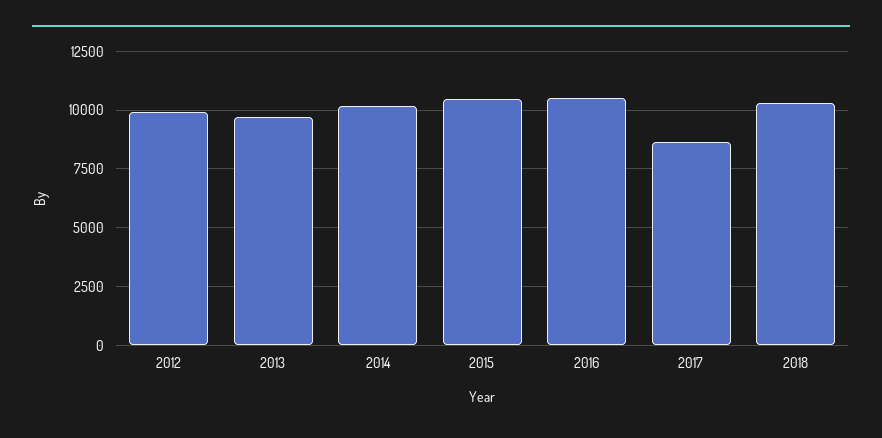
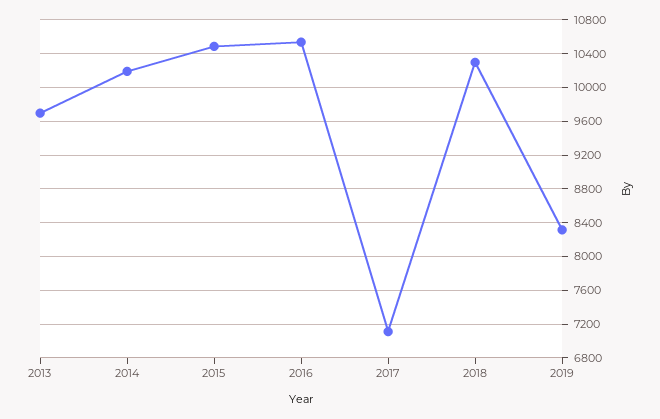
2012: 10000 -> none
2017: 8500 -> 7100
2019: none -> 8300

